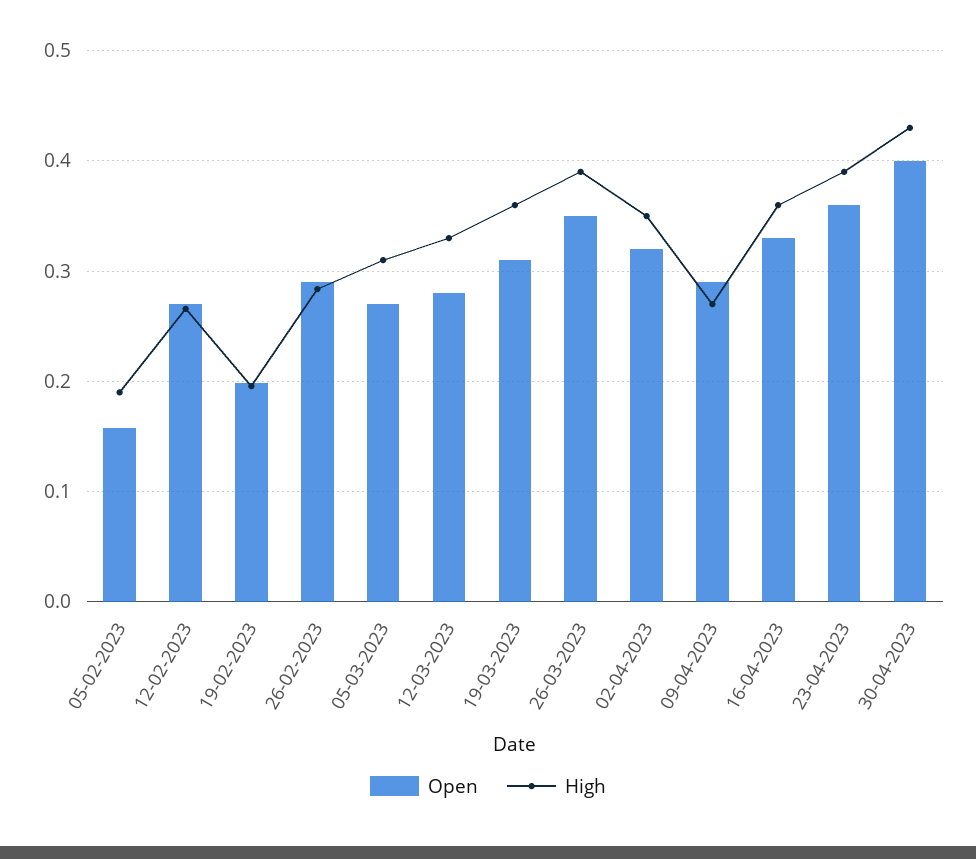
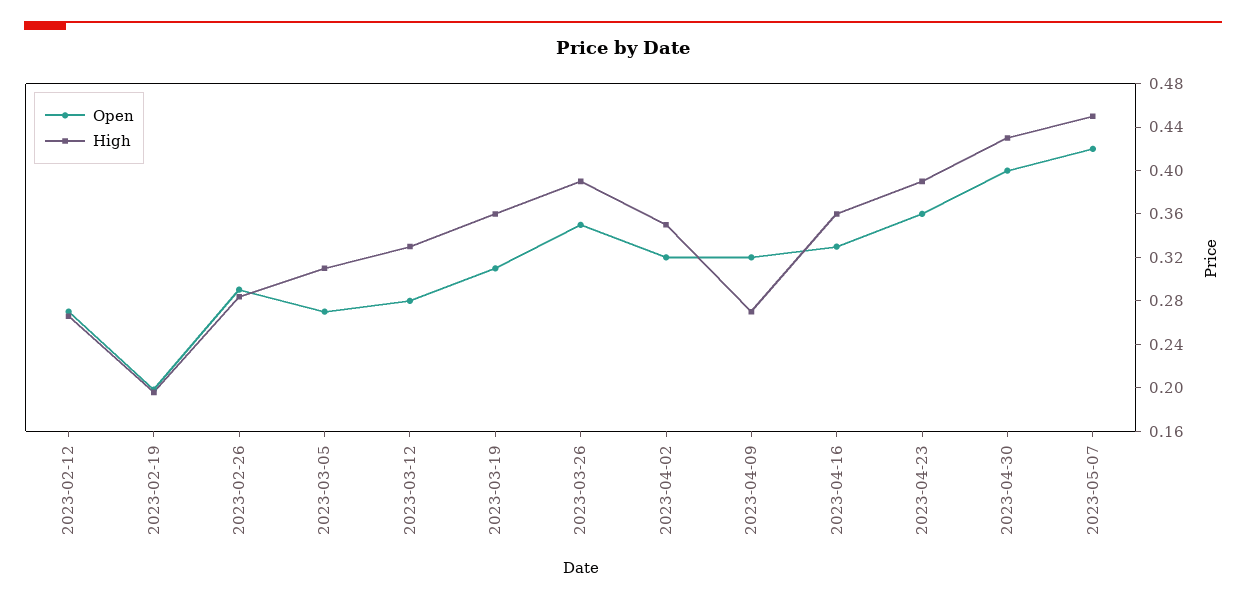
Open, 05-02-2023: 0.16 -> none
High, 05-02-2023: 0.19 -> none
Open, 09-04-2023: 0.29 -> 0.32
Open, 2023-05-07: none -> 0.42
High, 2023-05-07: none -> 0.45

